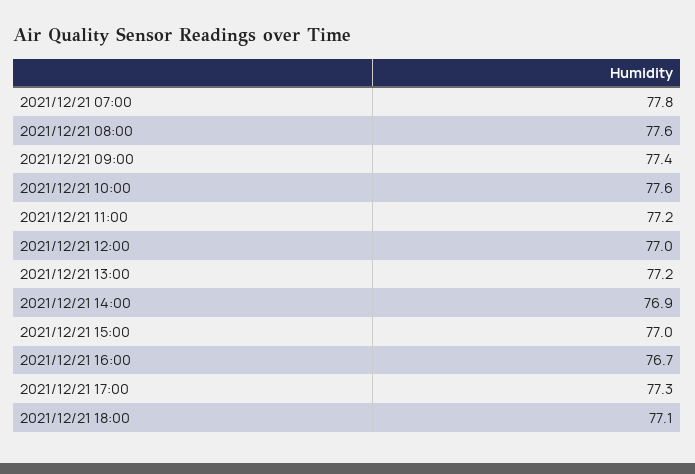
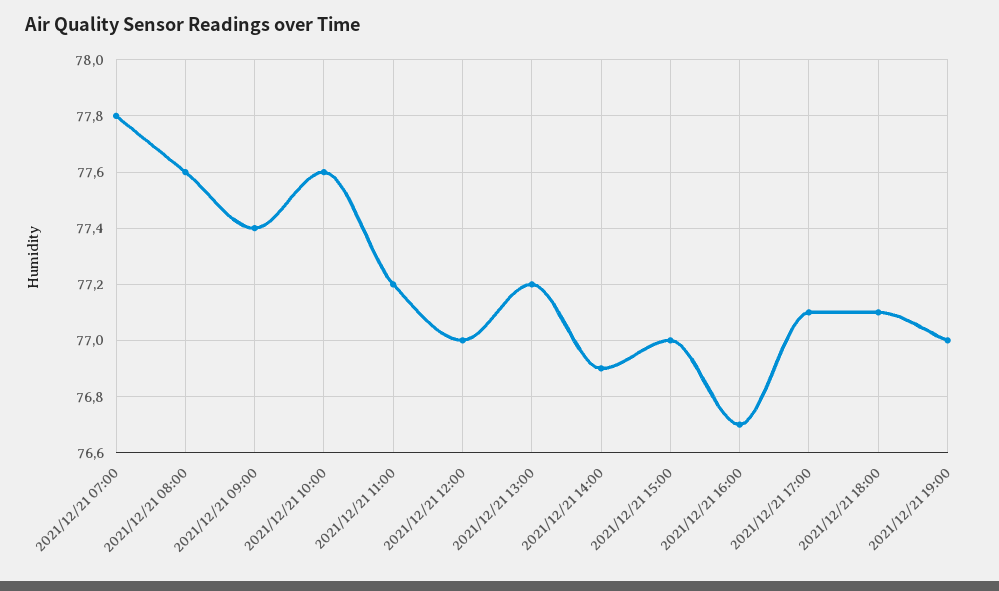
2021/12/21 17:00: 77.3 -> 77.1
2021/12/21 19:00: none -> 77

